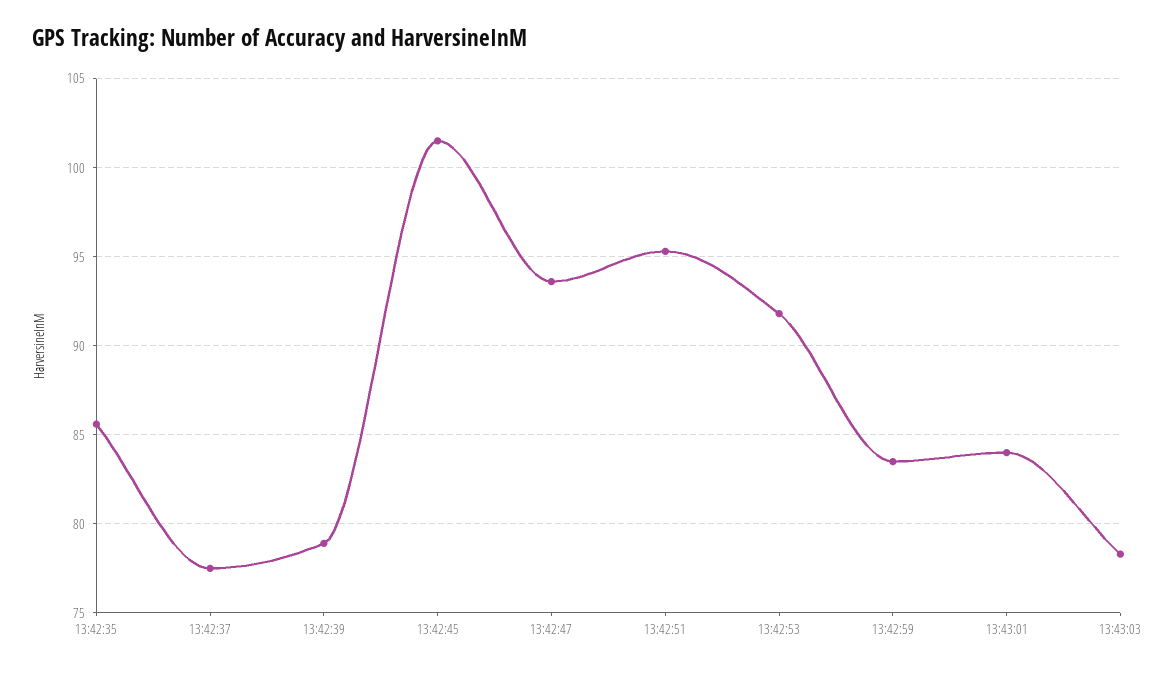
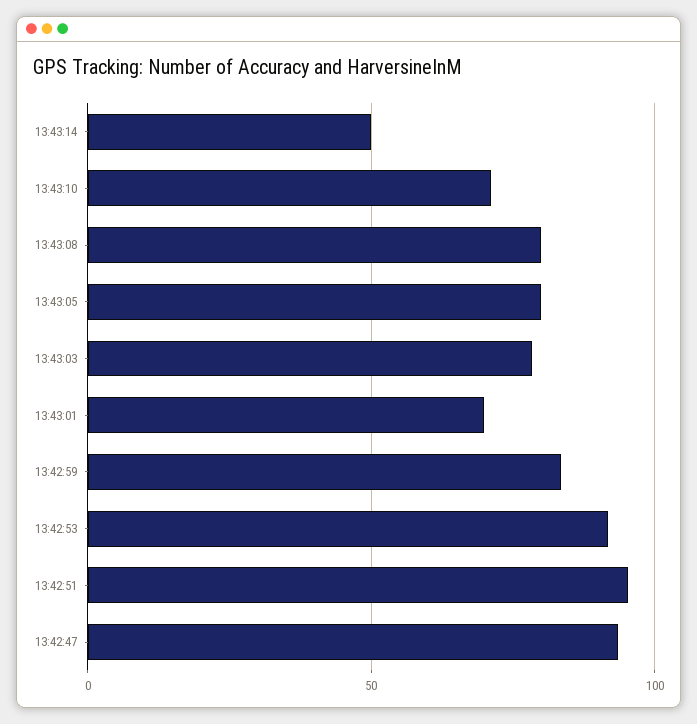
13:42:35: 85.5 -> none
13:42:37: 77.5 -> none
13:42:39: 79 -> none
13:42:45: 101.5 -> none
13:43:01: 84 -> 70
13:43:14: none -> 50
13:43:10: none -> 70
13:43:08: none -> 80
13:43:05: none -> 80

